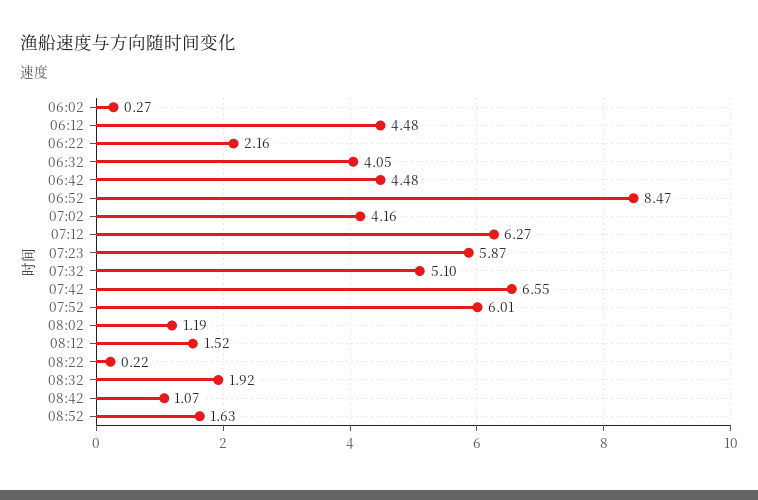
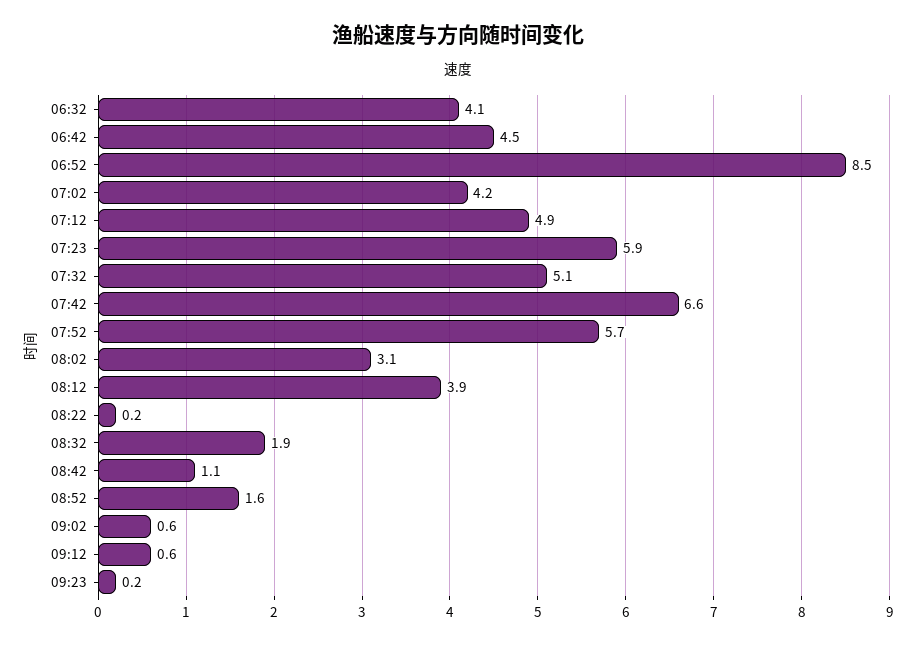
06:02: 0.27 -> none
06:12: 4.48 -> none
06:22: 2.16 -> none
07:12: 6.27 -> 4.9
07:52: 6.01 -> 5.7
08:02: 1.19 -> 3.1
08:12: 1.52 -> 3.9
09:02: none -> 0.6
09:12: none -> 0.6
09:23: none -> 0.2

